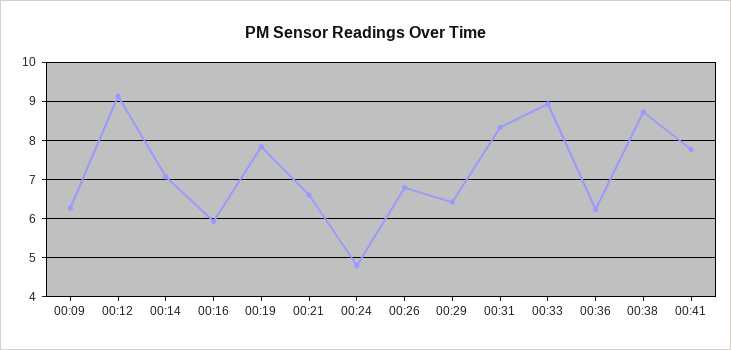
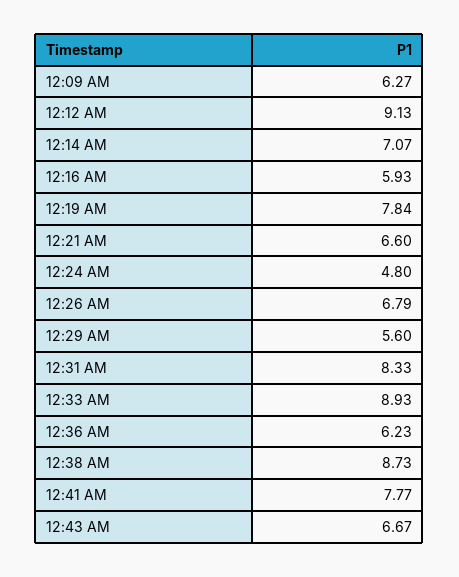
00:29: 6.4 -> 5.6
12:43 AM: none -> 6.67

